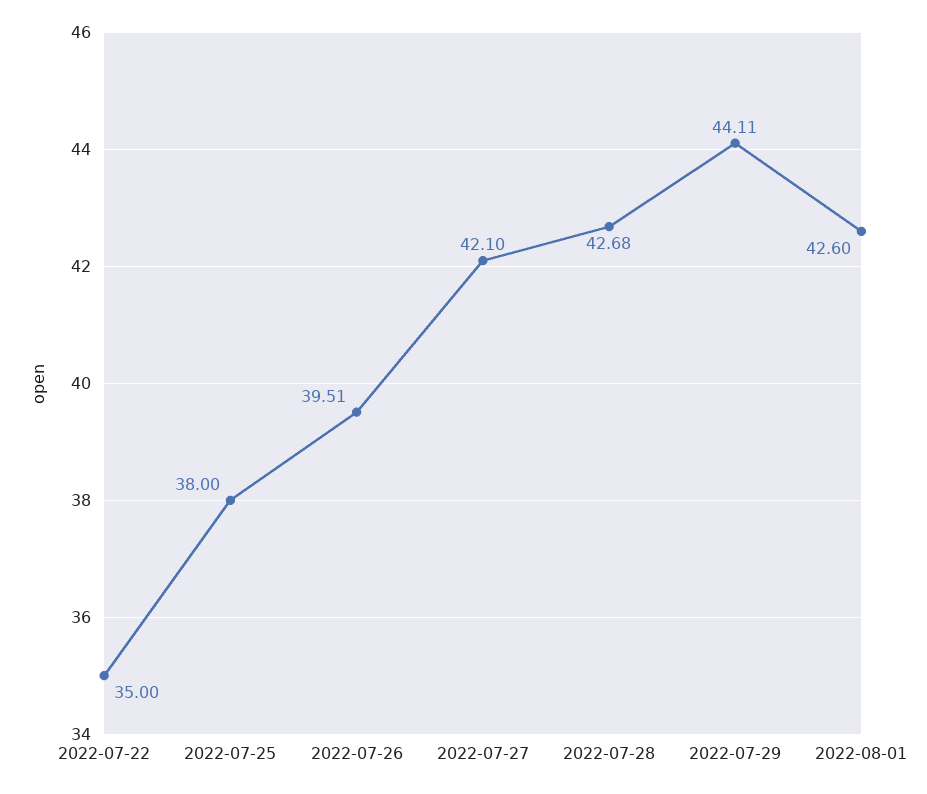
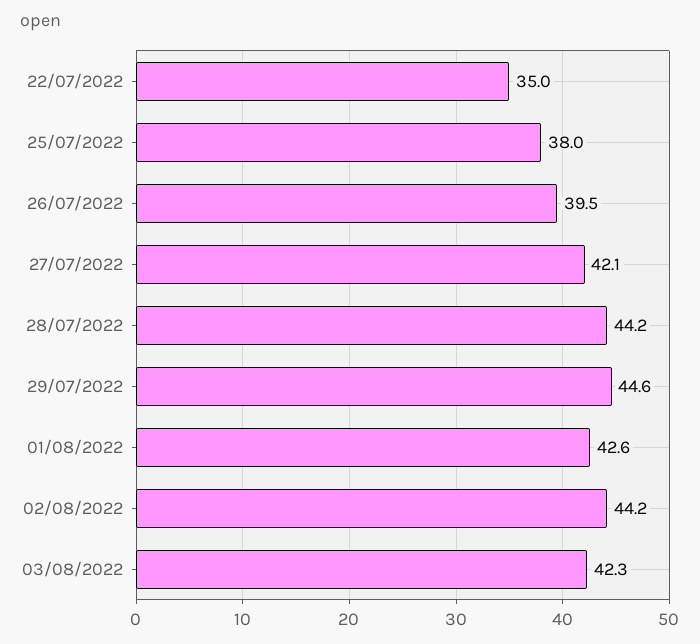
2022-07-28: 42.68 -> 44.2
2022-07-29: 44.11 -> 44.6
02/08/2022: none -> 44.2
03/08/2022: none -> 42.3

